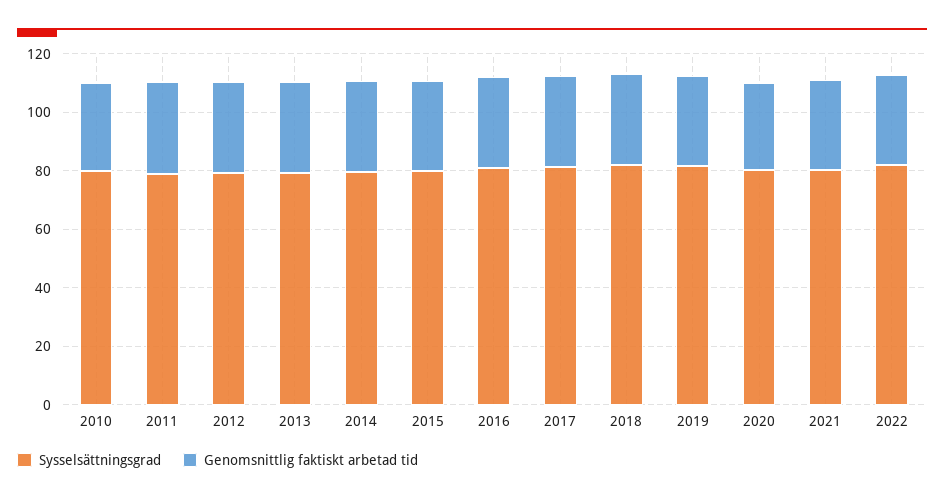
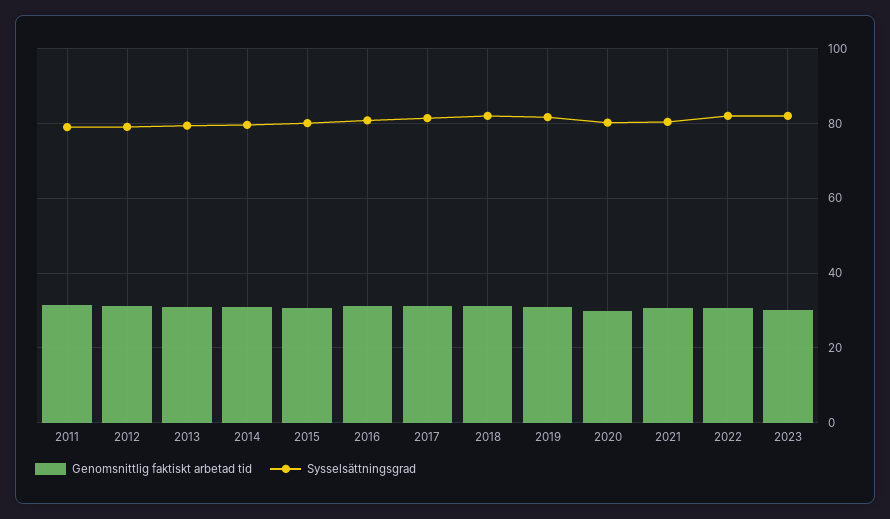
Sysselsättningsgrad, 2010: 80 -> none
Genomsnittlig faktiskt arbetad tid, 2010: 30 -> none
Genomsnittlig faktiskt arbetad tid, 2023: none -> 30
Sysselsättningsgrad, 2023: none -> 82

